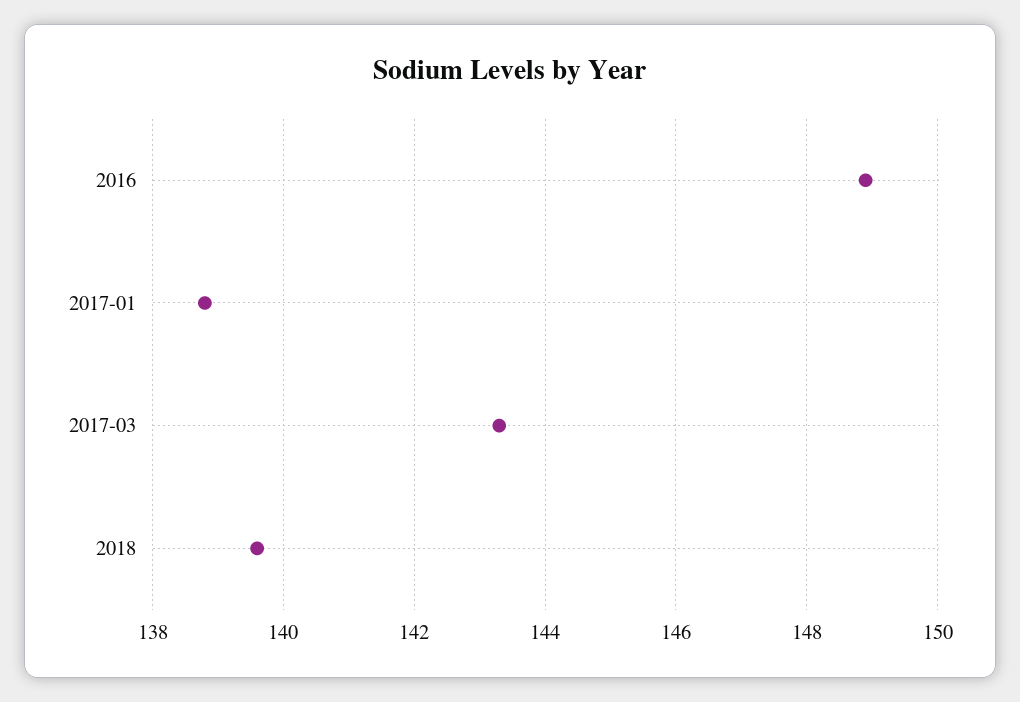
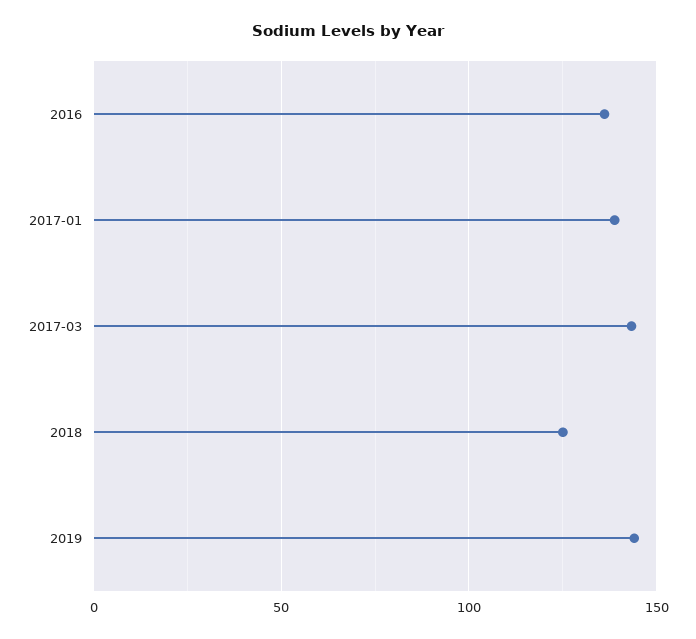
2016: 149 -> 135
2018: 139.5 -> 125
2019: none -> 145

